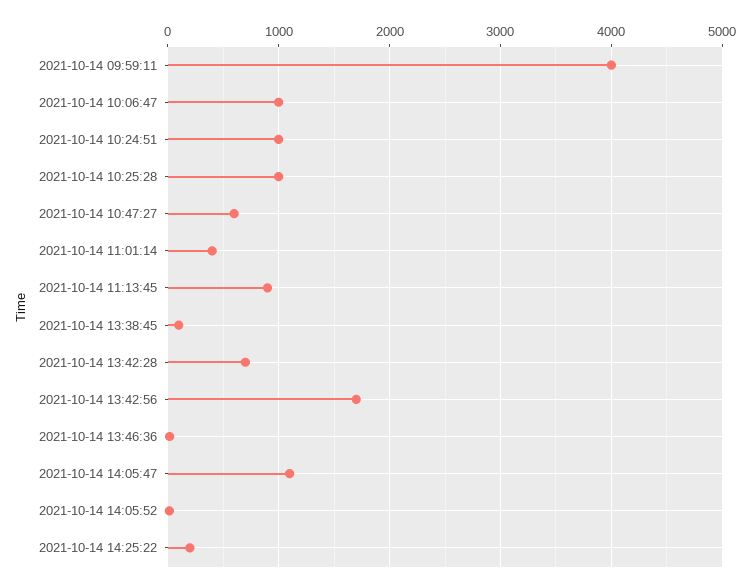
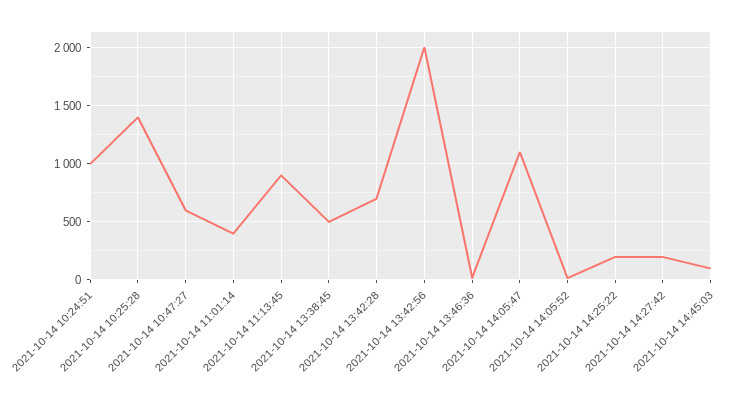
2021-10-14 09:59:11: 4000 -> none
2021-10-14 10:06:47: 1000 -> none
2021-10-14 10:25:28: 1000 -> 1400
2021-10-14 13:38:45: 100 -> 500
2021-10-14 13:42:56: 1700 -> 2000
2021-10-14 14:27:42: none -> 200
2021-10-14 14:45:03: none -> 100

